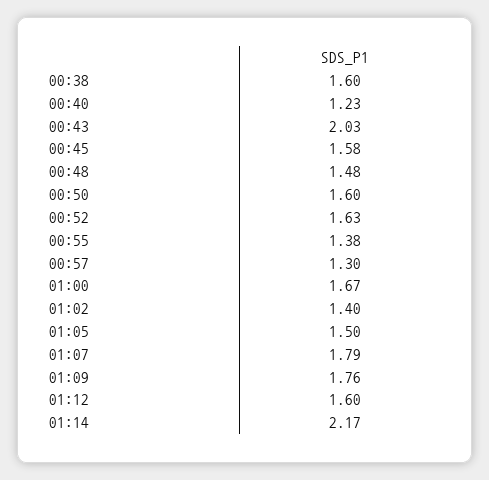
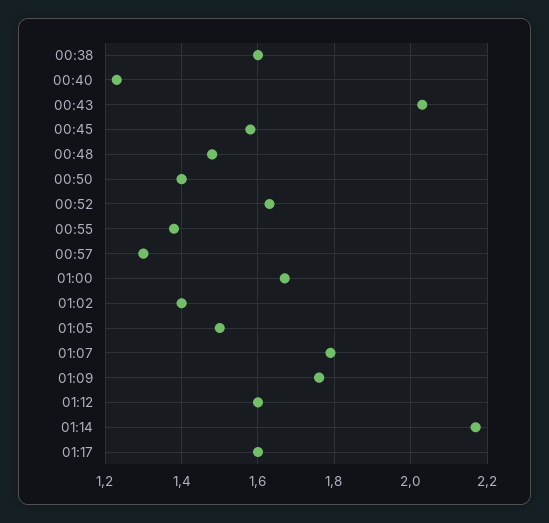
00:50: 1.6 -> 1.4
01:17: none -> 1.6

